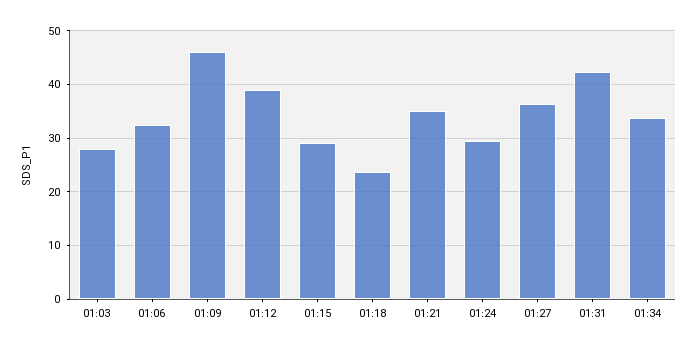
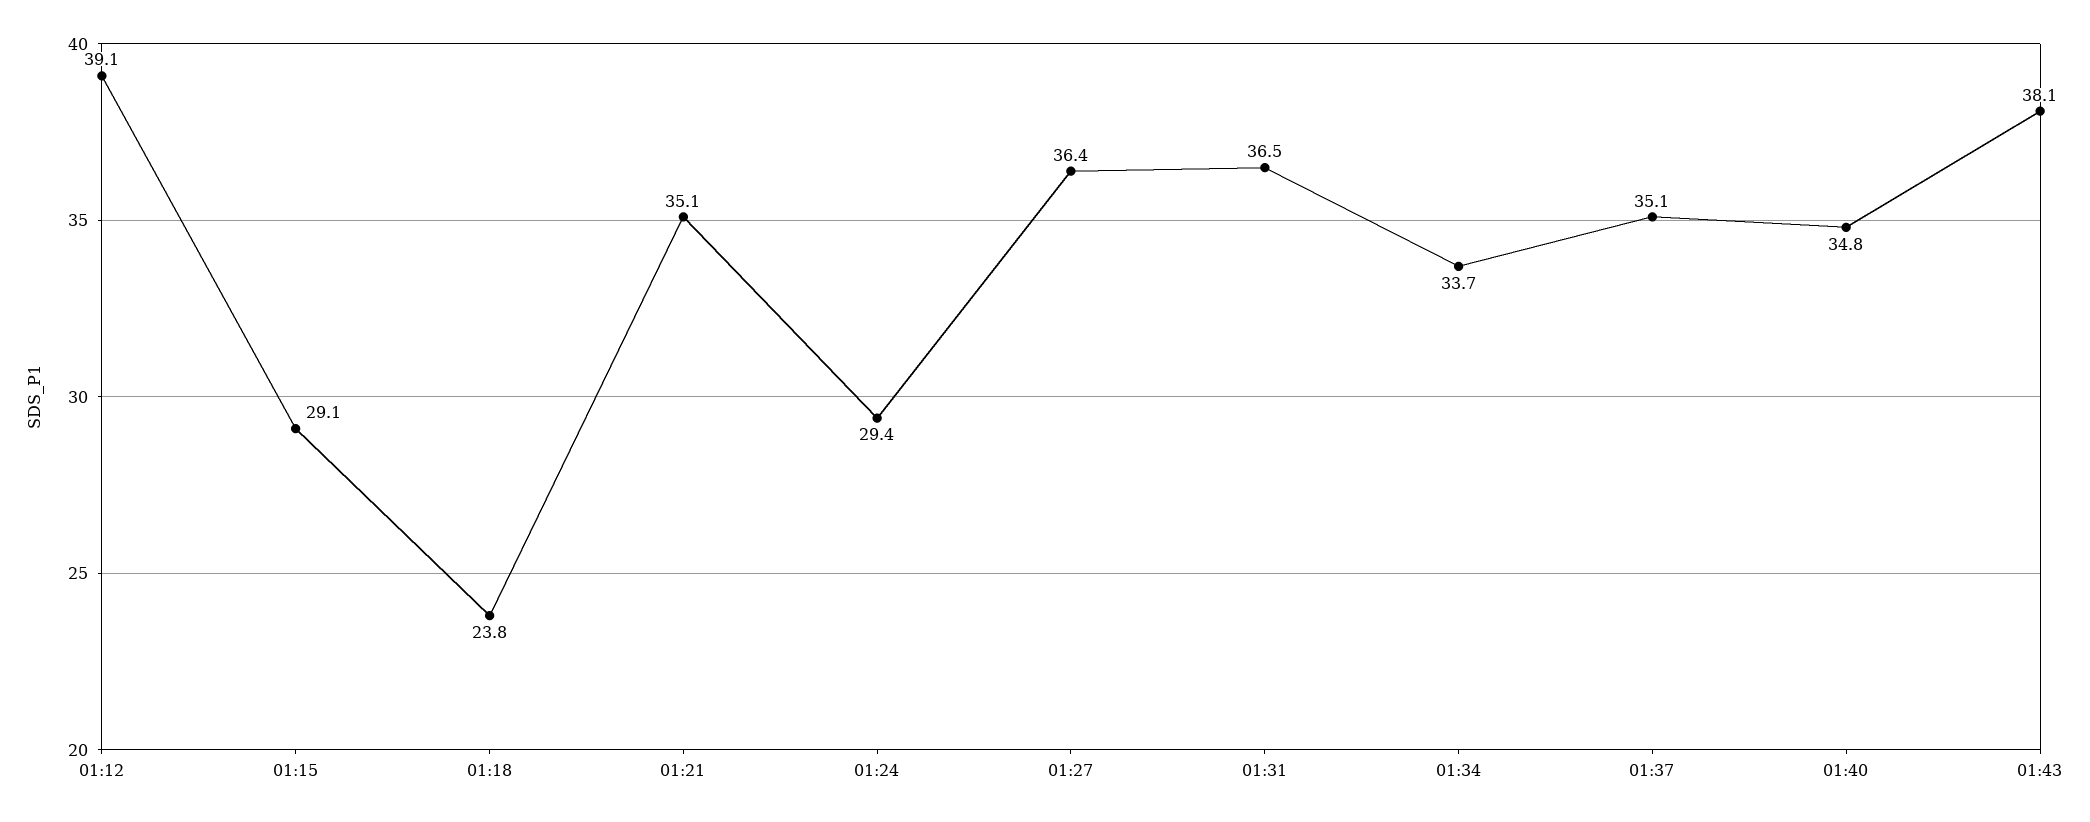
01:03: 28 -> none
01:06: 32 -> none
01:09: 46 -> none
01:31: 42 -> 36.5
01:37: none -> 35.1
01:40: none -> 34.8
01:43: none -> 38.1

